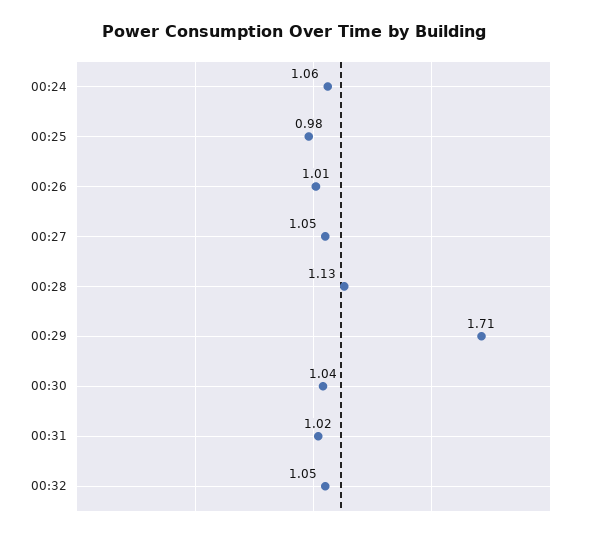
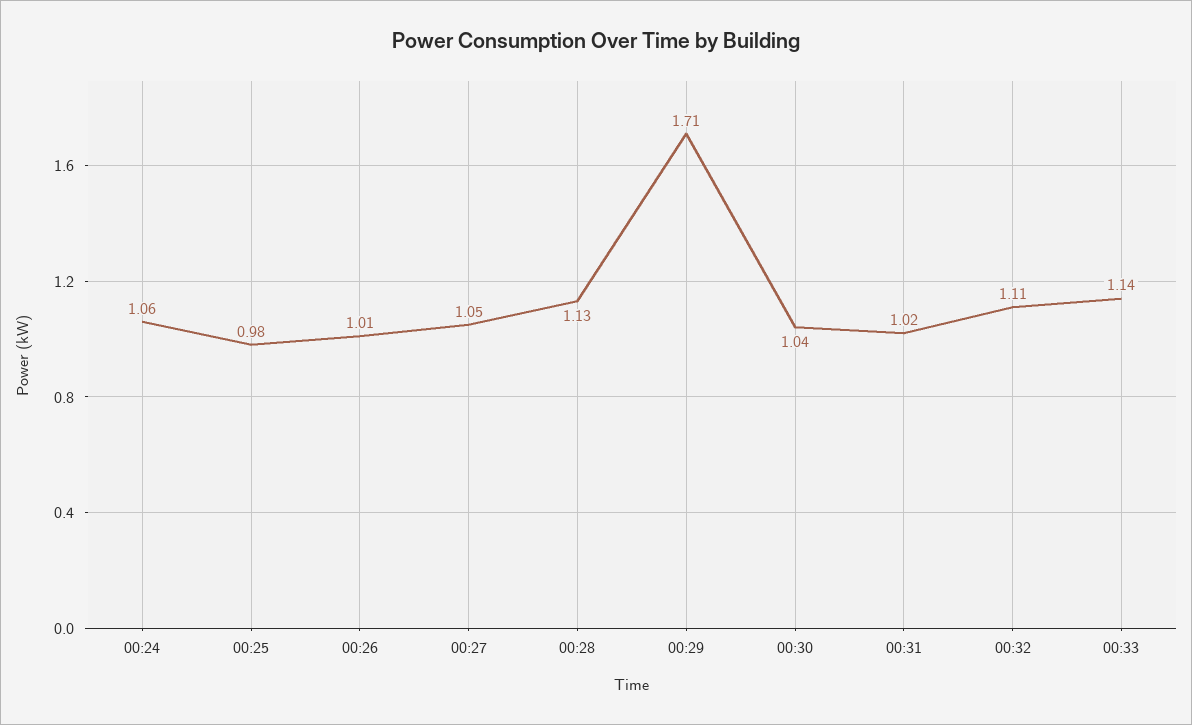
00:32: 1.05 -> 1.11
00:33: none -> 1.14

